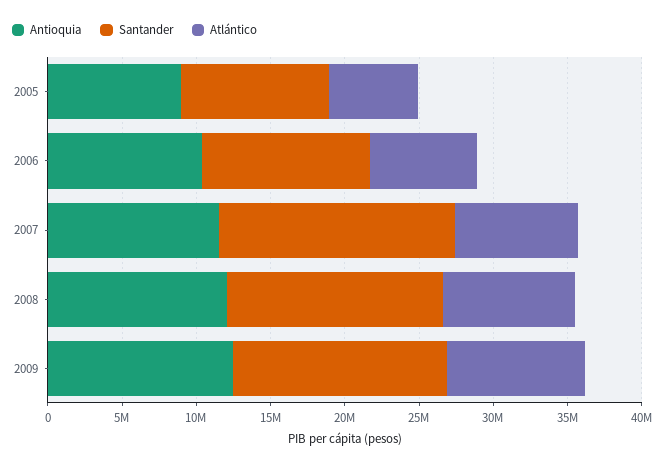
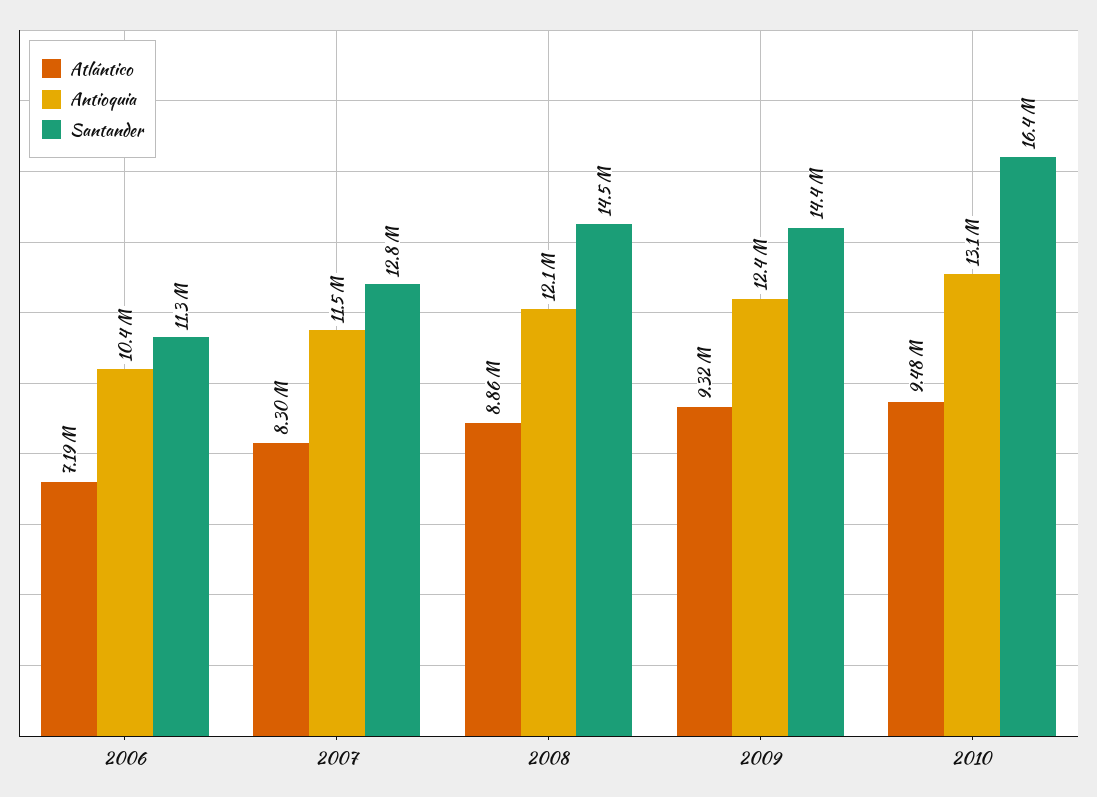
Antioquia, 2005: 9000000 -> none
Santander, 2005: 10000000 -> none
Atlántico, 2005: 6000000 -> none
Santander, 2007: 16000000 -> 12800000
Atlántico, 2010: none -> 9480000
Antioquia, 2010: none -> 13100000
Santander, 2010: none -> 16400000

